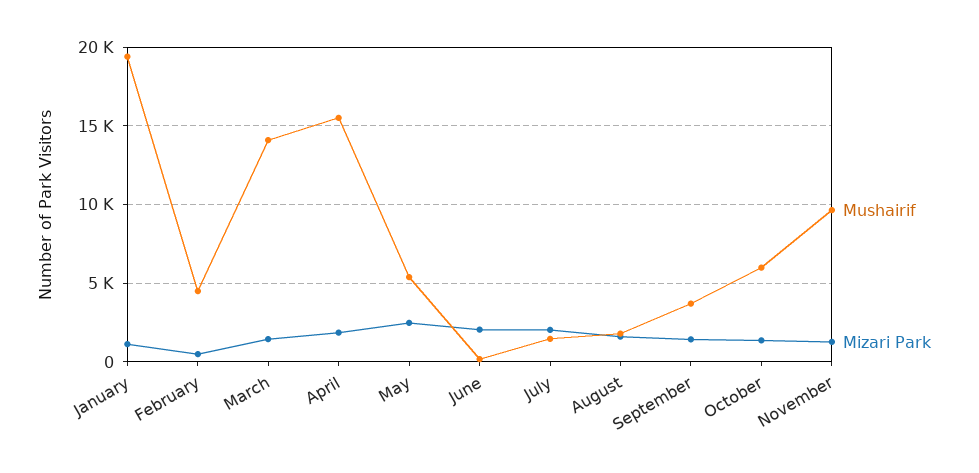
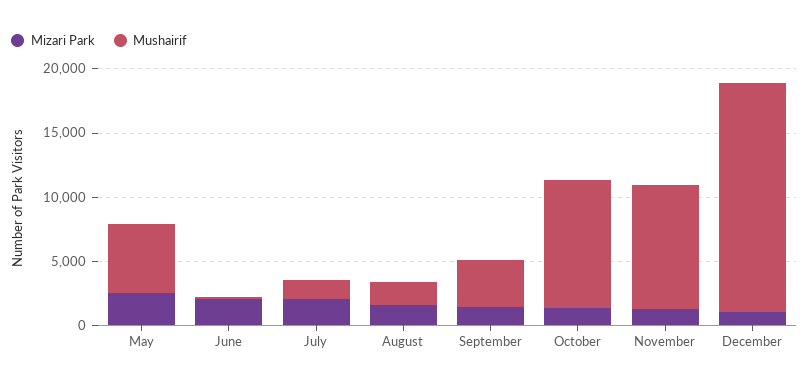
Mushairif, January: 19500 -> none
Mizari Park, January: 1000 -> none
Mushairif, February: 4500 -> none
Mizari Park, February: 500 -> none
Mushairif, March: 14000 -> none
Mizari Park, March: 1500 -> none
Mushairif, April: 15500 -> none
Mizari Park, April: 2000 -> none
Mushairif, October: 6000 -> 10000
Mizari Park, December: none -> 1000
Mushairif, December: none -> 18000

